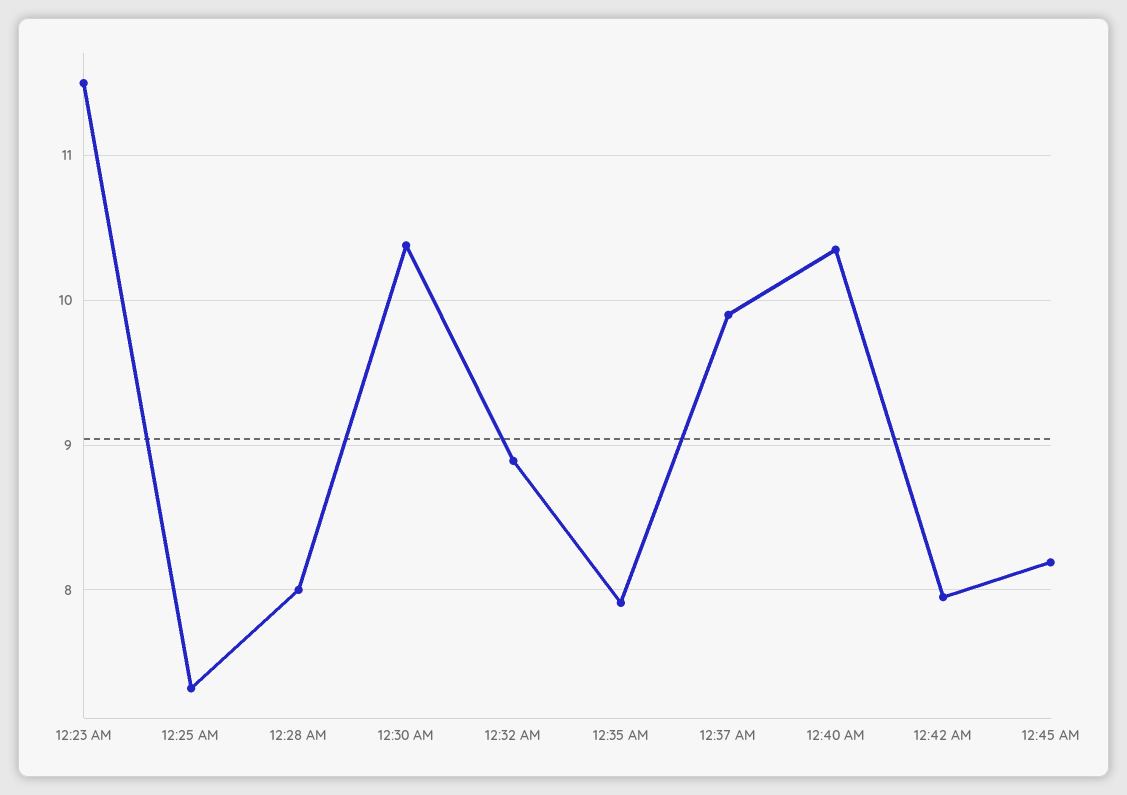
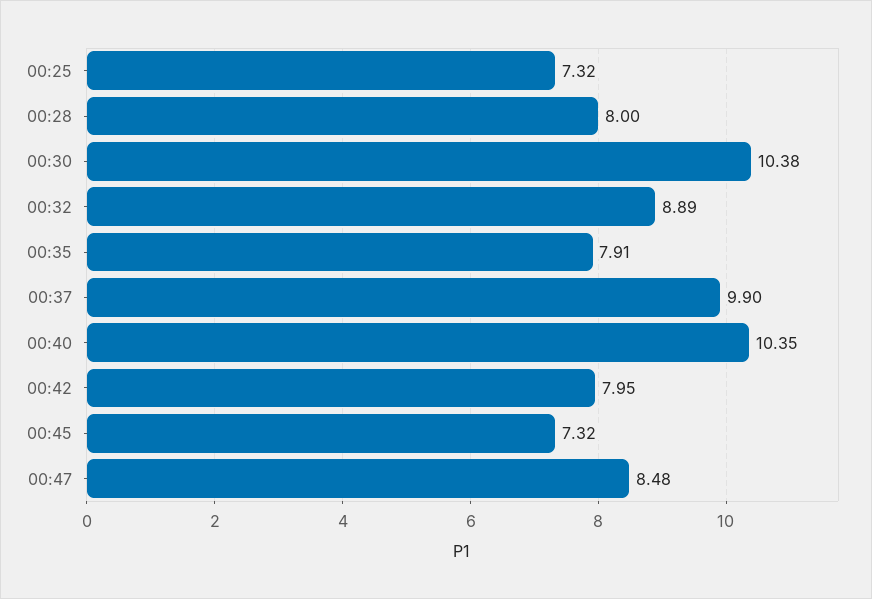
12:23 AM: 11.5 -> none
12:45 AM: 8.2 -> 7.32
00:47: none -> 8.48

